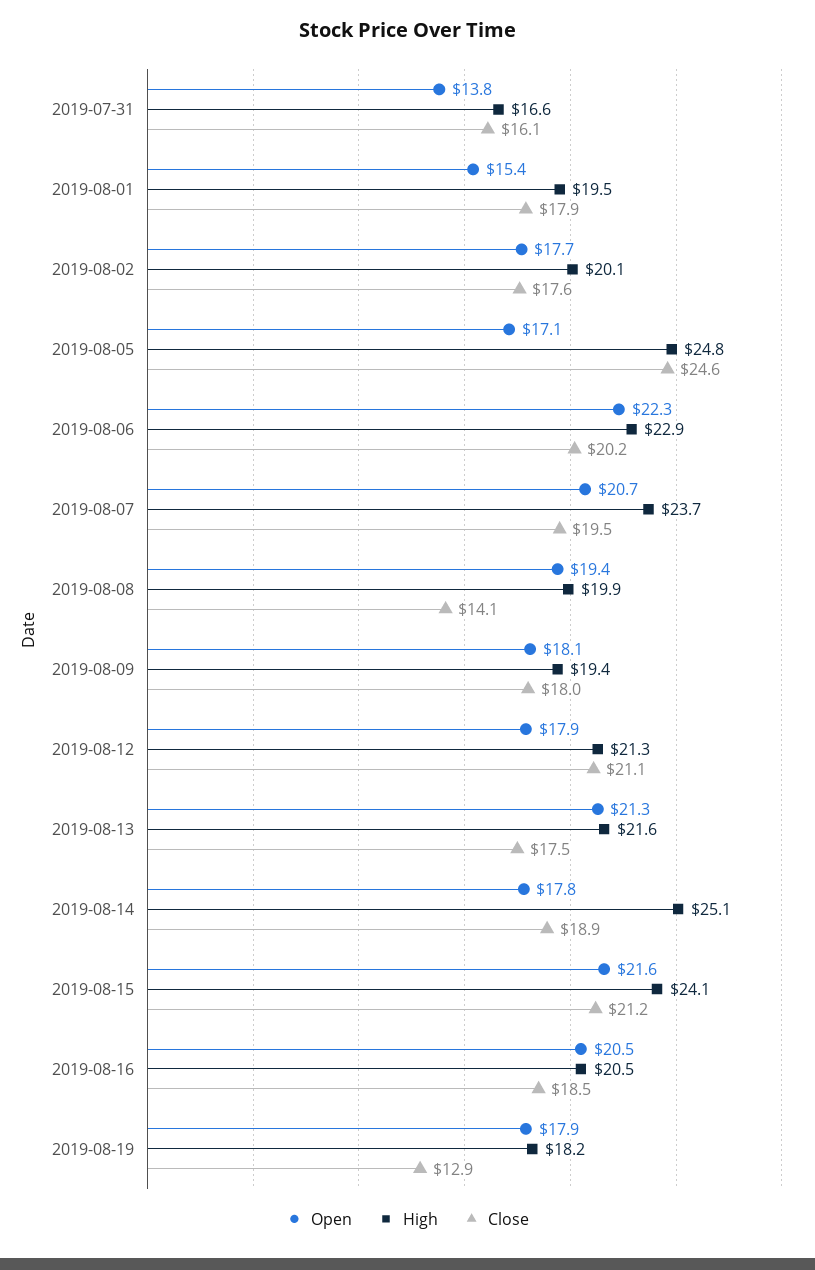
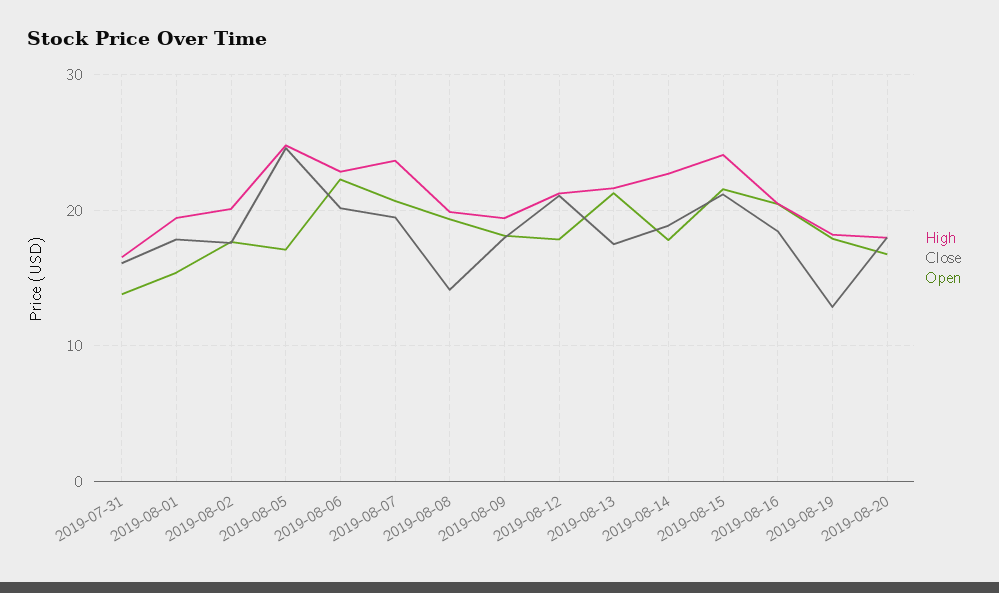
High, 2019-08-14: 25.1 -> 23
High, 2019-08-20: none -> 18
Close, 2019-08-20: none -> 18
Open, 2019-08-20: none -> 17

